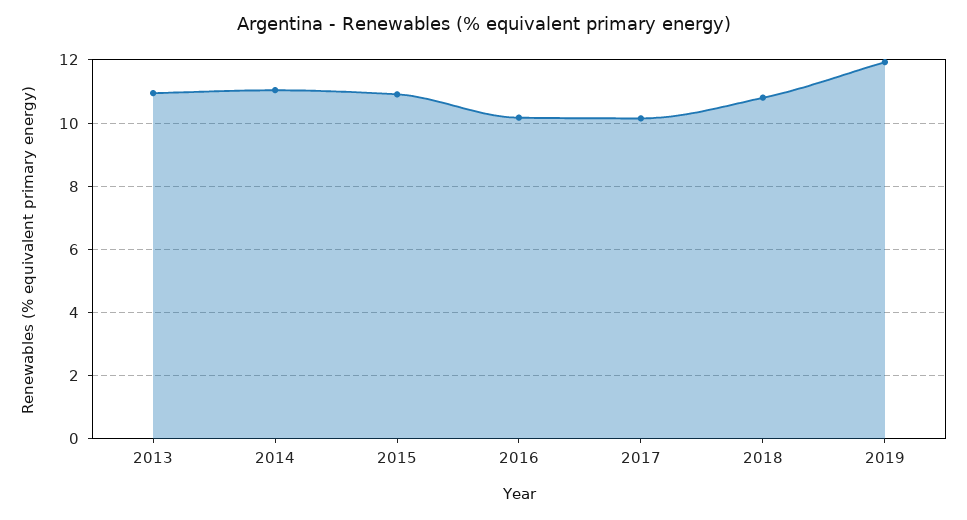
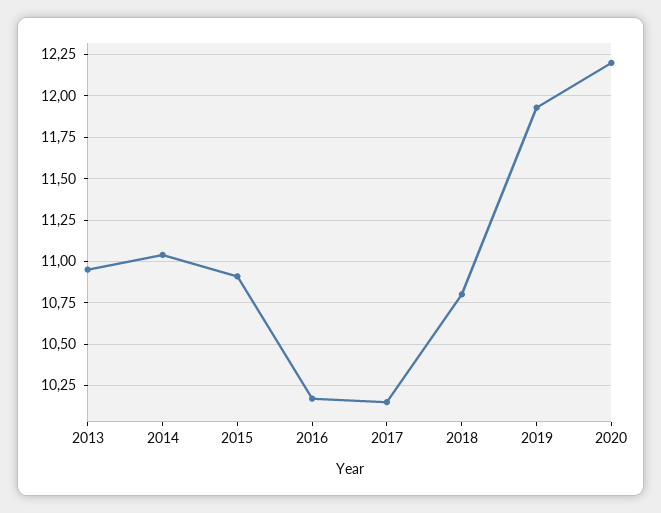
2020: none -> 12.2

